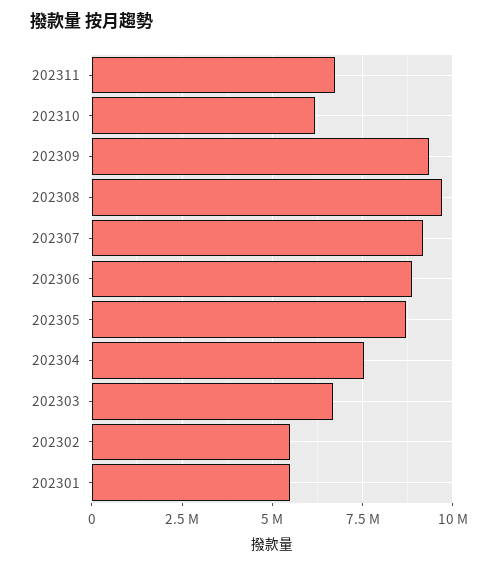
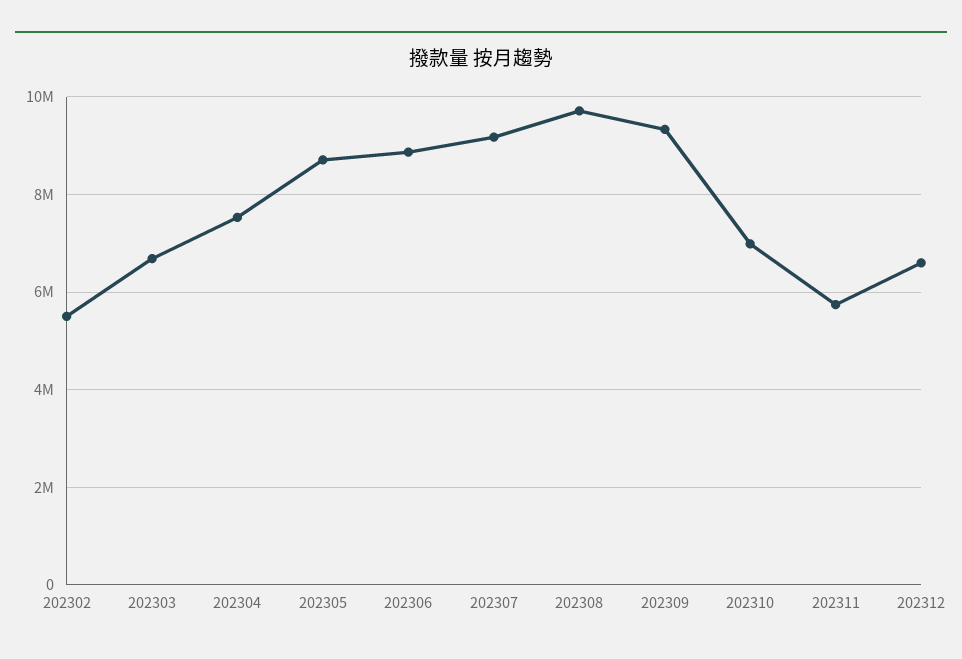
202311: 6750000 -> 5800000
202310: 6250000 -> 7000000
202301: 5500000 -> none
202312: none -> 6600000

